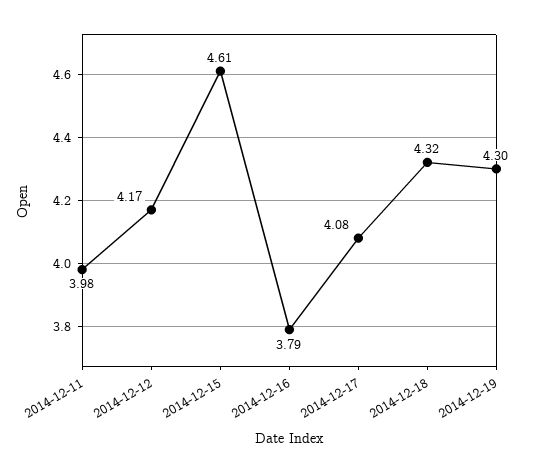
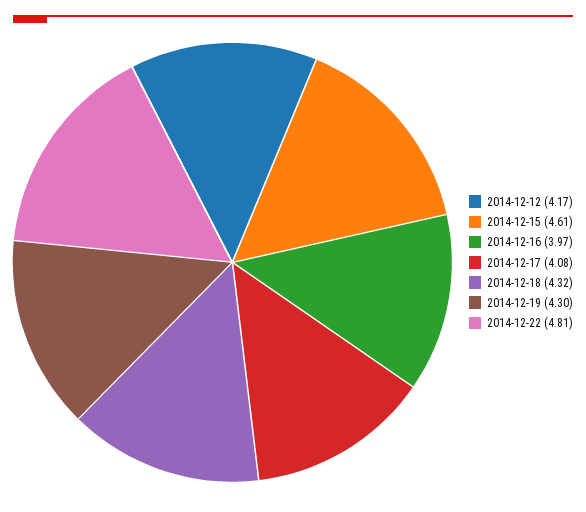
2014-12-11: 3.98 -> none
2014-12-16: 3.79 -> 3.97
2014-12-22: none -> 4.81

